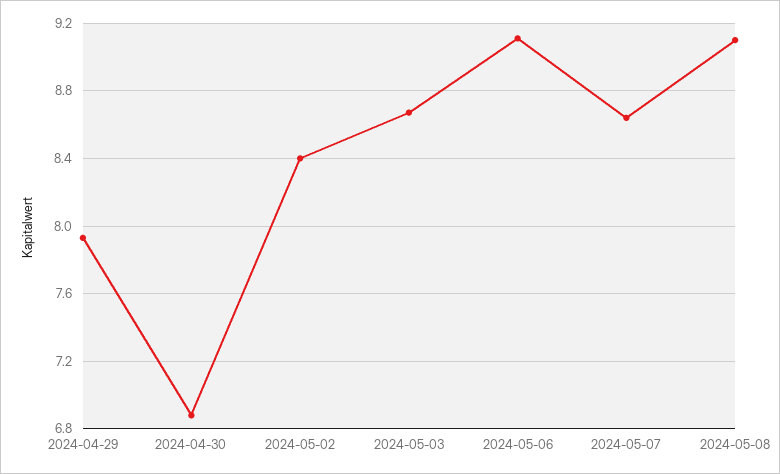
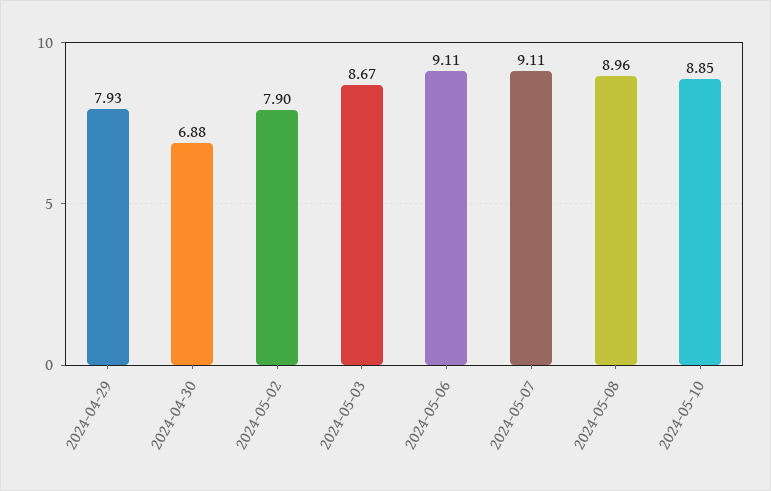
2024-05-02: 8.4 -> 7.9
2024-05-07: 8.65 -> 9.11
2024-05-08: 9.1 -> 8.96
2024-05-10: none -> 8.85

